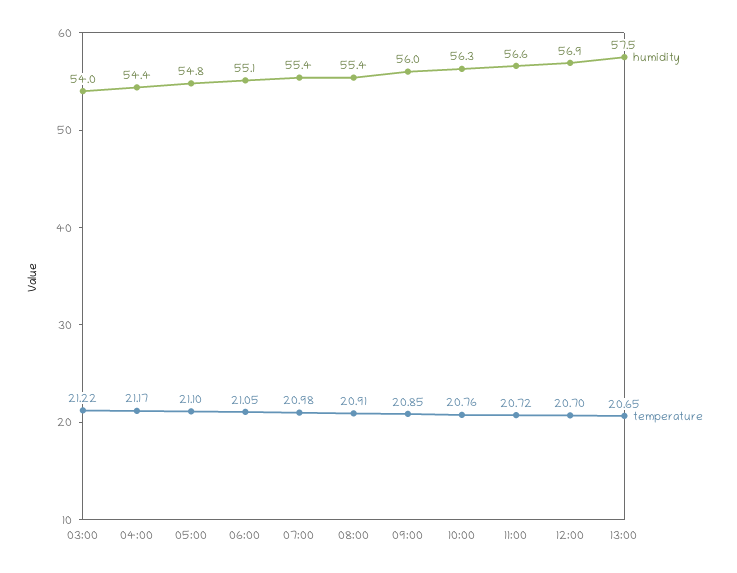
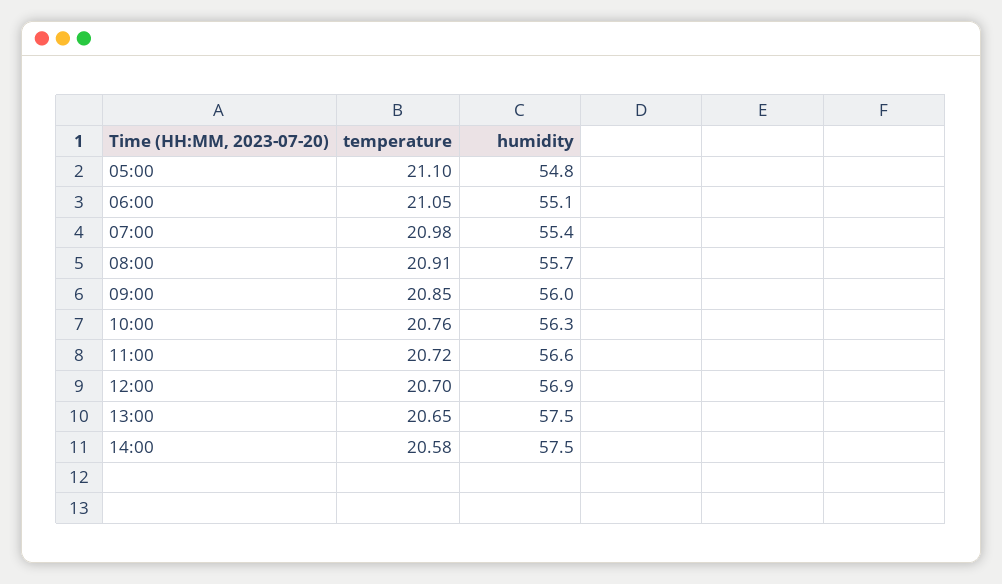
humidity, 03:00: 54 -> none
temperature, 03:00: 21.22 -> none
humidity, 04:00: 54.4 -> none
temperature, 04:00: 21.17 -> none
humidity, 08:00: 55.4 -> 55.7
temperature, 14:00: none -> 20.58
humidity, 14:00: none -> 57.5

